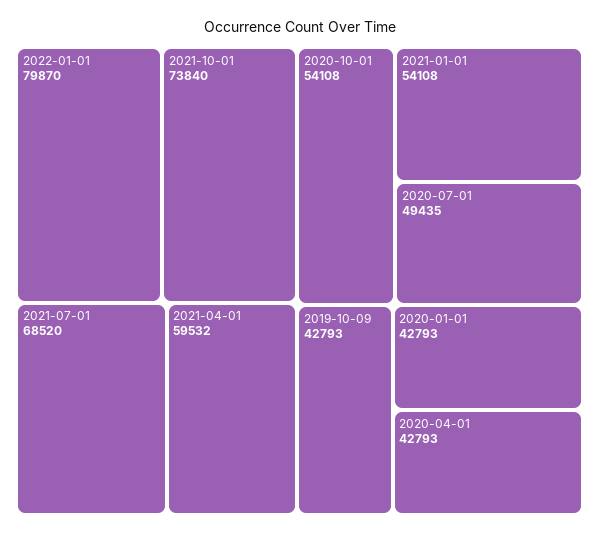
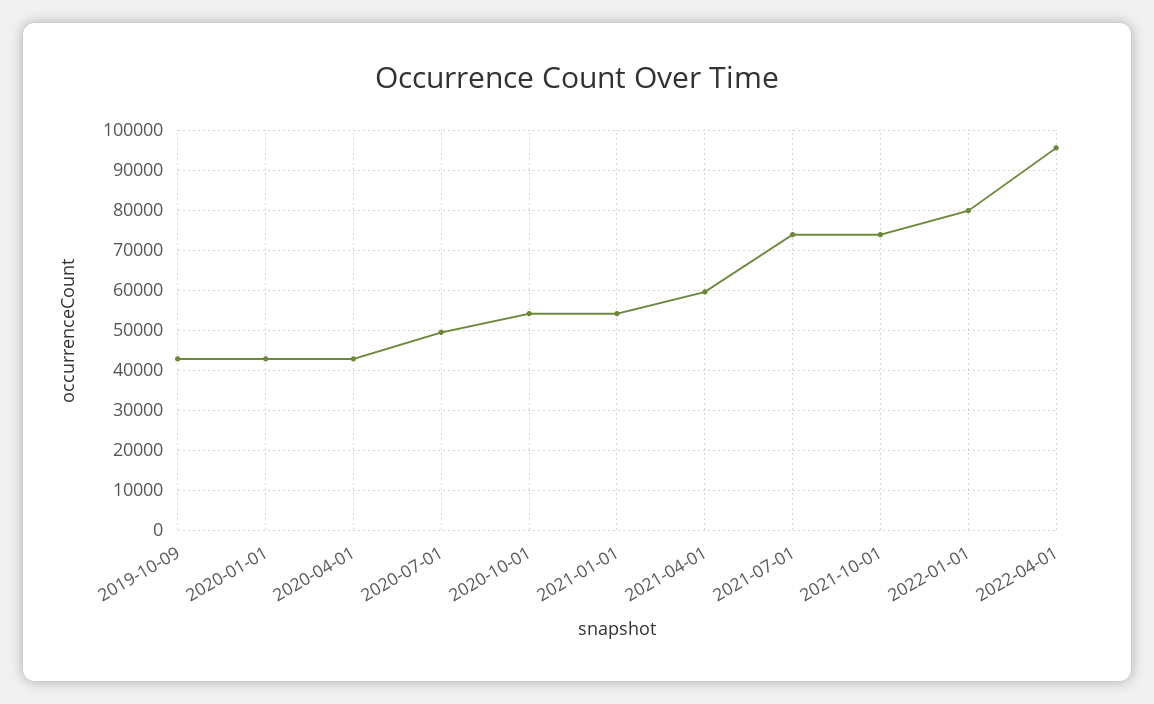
2021-07-01: 68520 -> 74000
2022-04-01: none -> 96000

